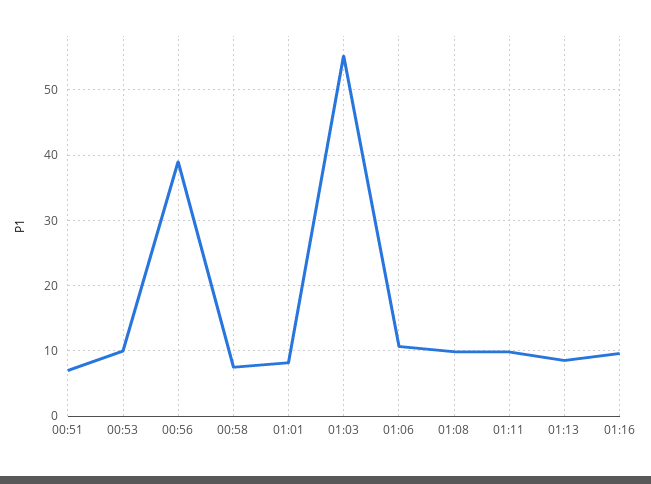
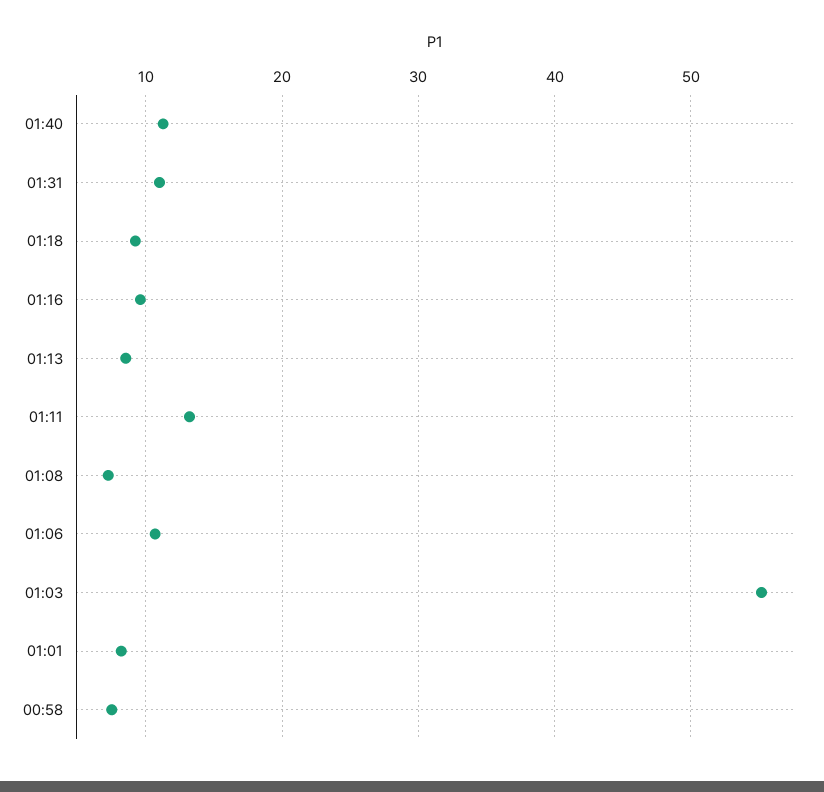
00:51: 7 -> none
00:53: 10 -> none
00:56: 39 -> none
01:08: 10 -> 7
01:11: 10 -> 13
01:40: none -> 11
01:31: none -> 11
01:18: none -> 9

